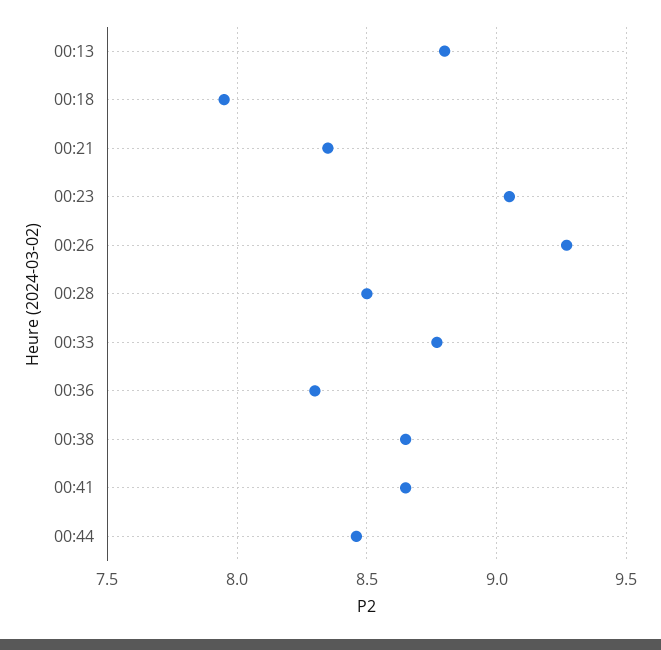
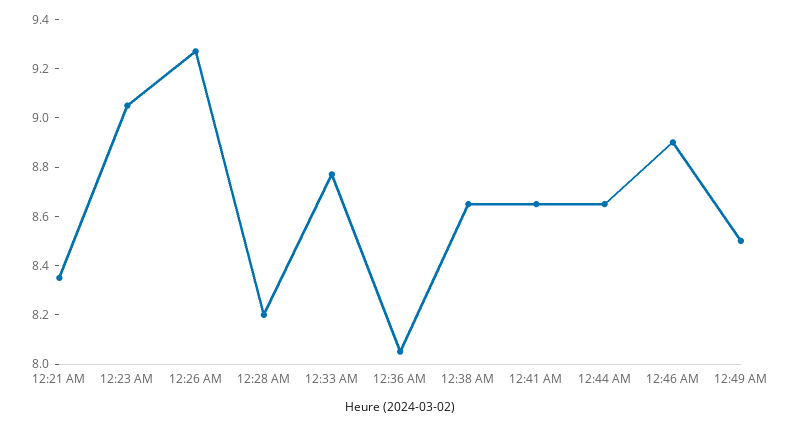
00:13: 8.8 -> none
00:18: 7.95 -> none
00:28: 8.5 -> 8.2
00:36: 8.3 -> 8.05
00:44: 8.45 -> 8.65
12:46 AM: none -> 8.9
12:49 AM: none -> 8.5

